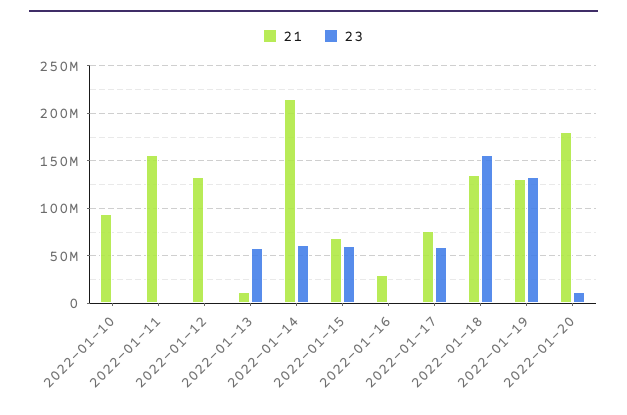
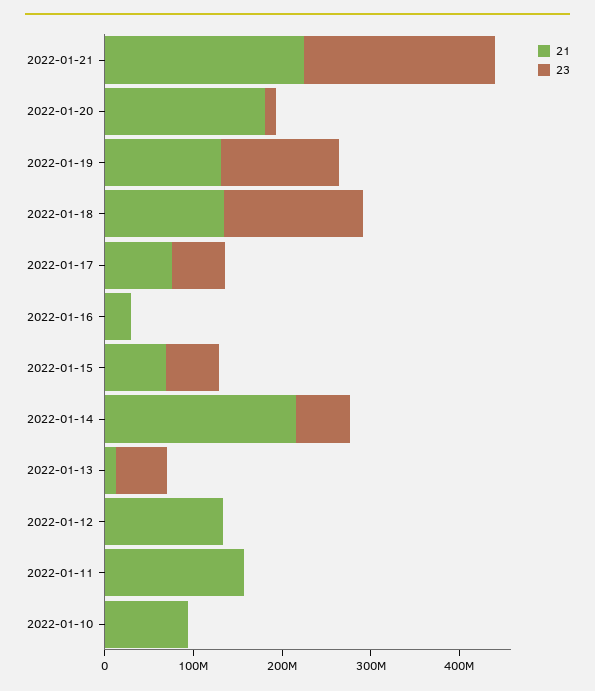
21, 2022-01-21: none -> 220000000
23, 2022-01-21: none -> 220000000

